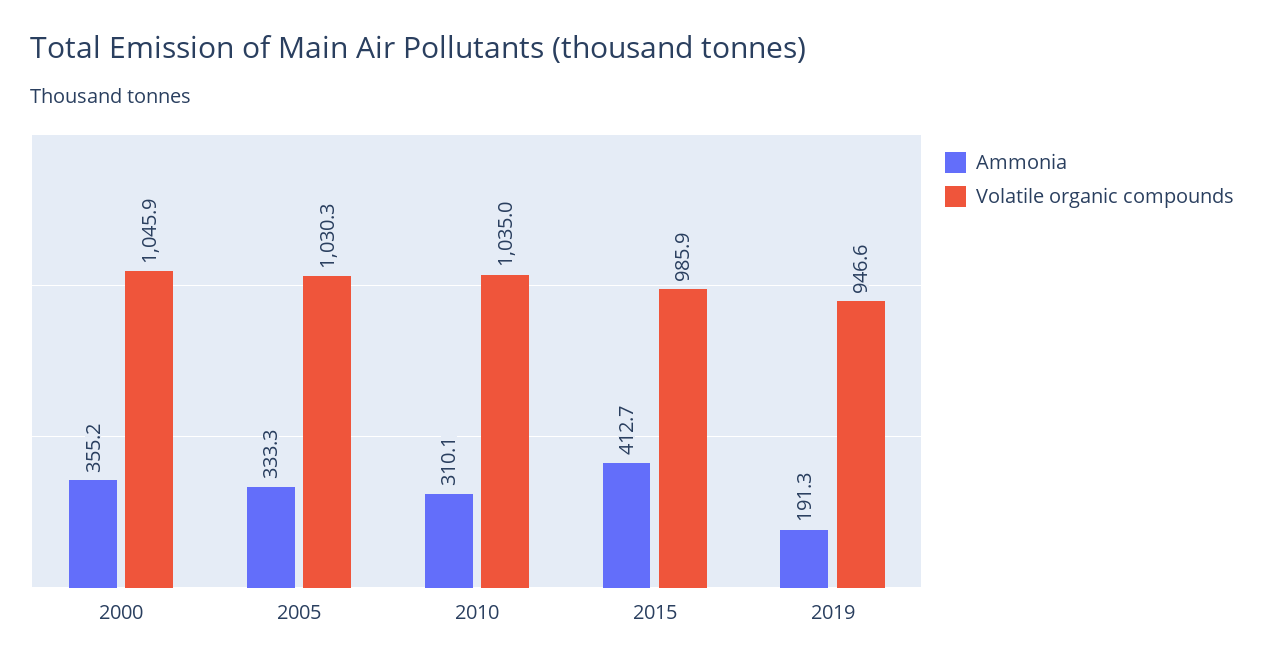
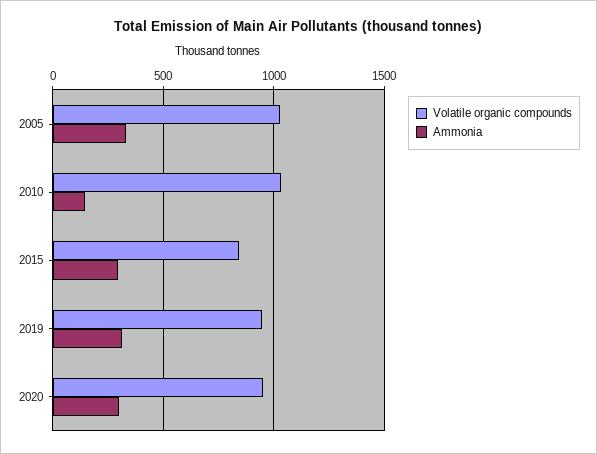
Ammonia, 2000: 355.2 -> none
Volatile organic compounds, 2000: 1045.9 -> none
Ammonia, 2010: 310.1 -> 150
Ammonia, 2015: 412.7 -> 300
Volatile organic compounds, 2015: 985.9 -> 850
Ammonia, 2019: 191.3 -> 300
Volatile organic compounds, 2020: none -> 950
Ammonia, 2020: none -> 300

